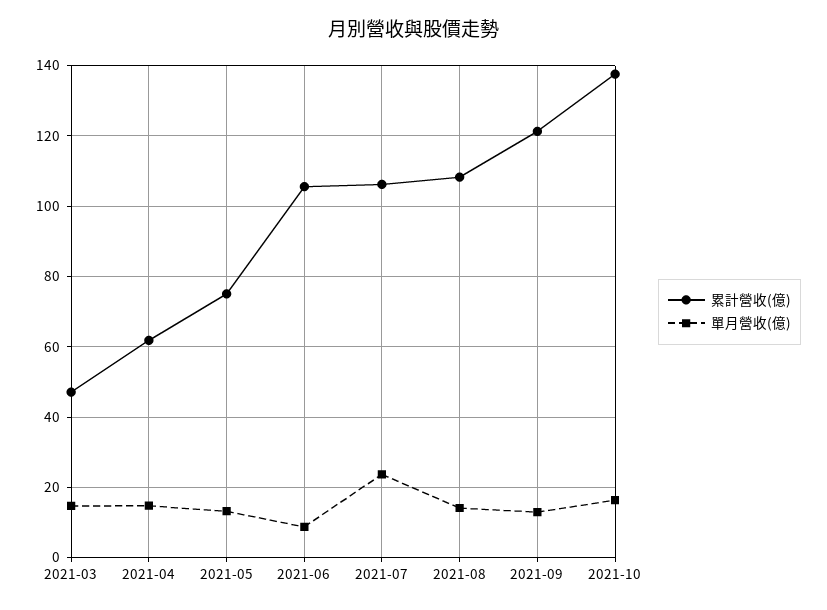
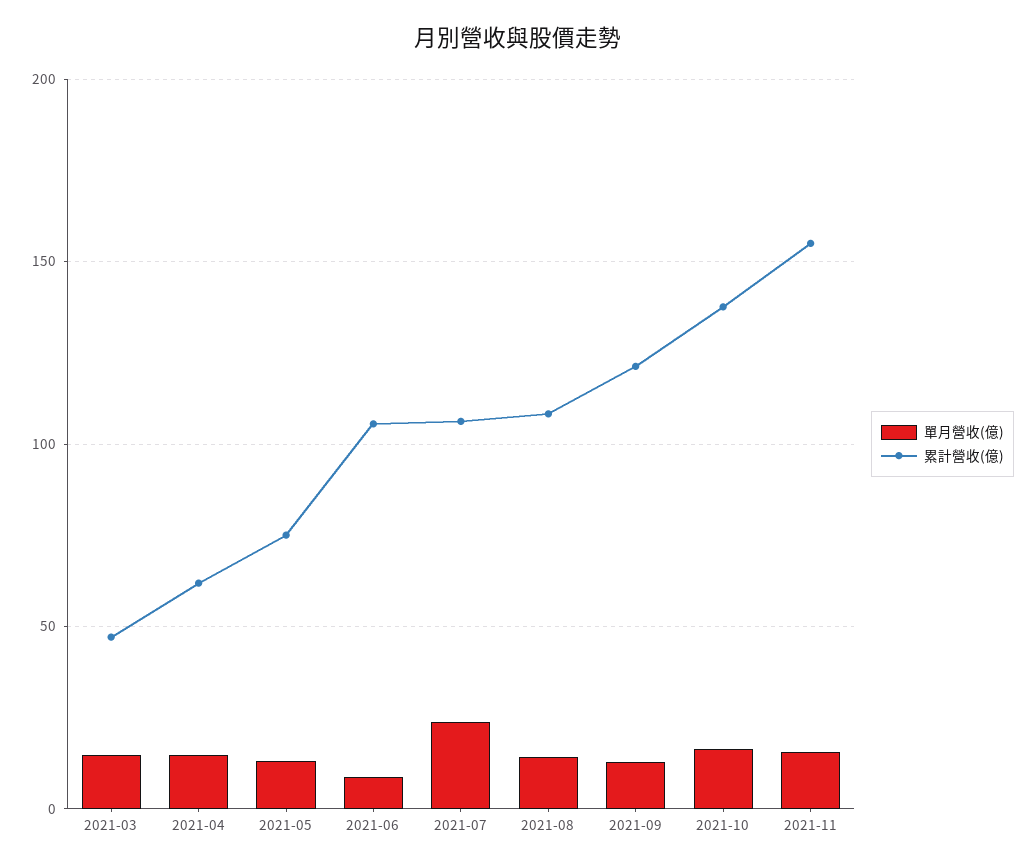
單月營收(億), 2021-11: none -> 15
累計營收(億), 2021-11: none -> 155

